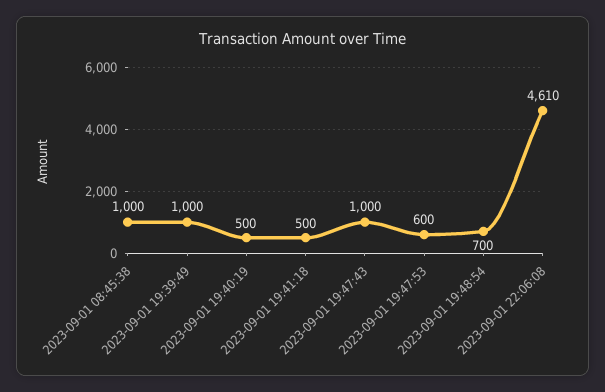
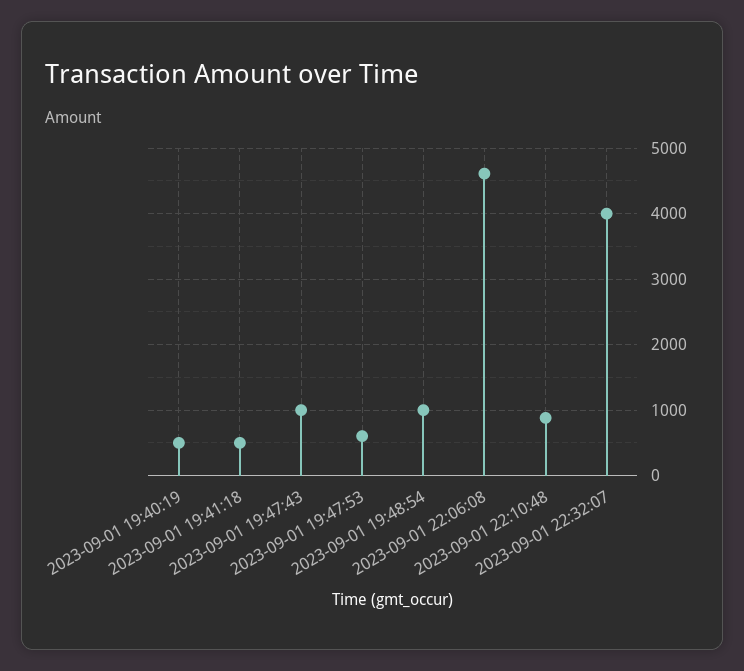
2023-09-01 08:45:38: 1000 -> none
2023-09-01 19:39:49: 1000 -> none
2023-09-01 19:48:54: 700 -> 1000
2023-09-01 22:10:48: none -> 900
2023-09-01 22:32:07: none -> 4000

